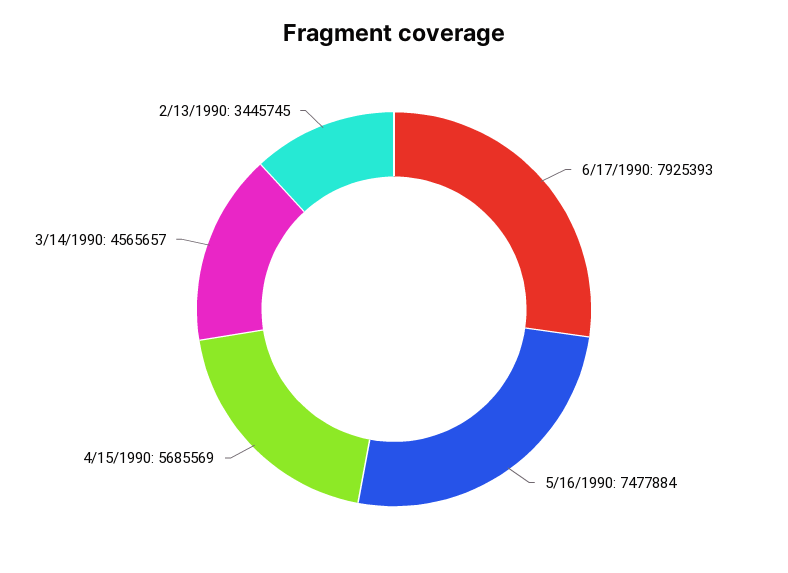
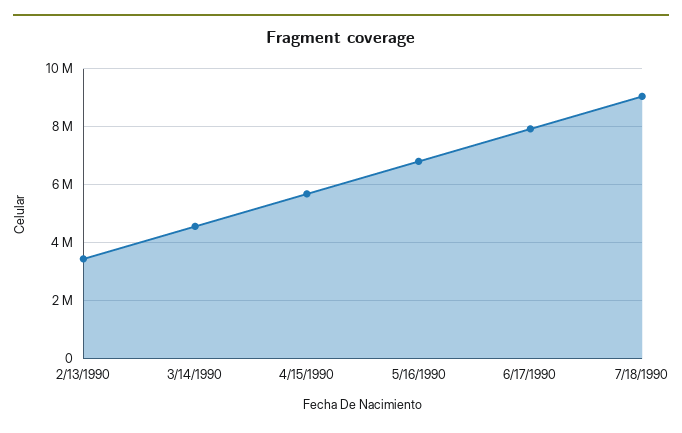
5/16/1990: 7477884 -> 6750000
7/18/1990: none -> 9000000

